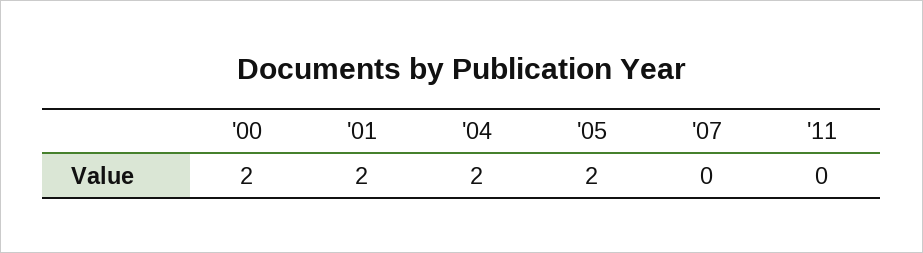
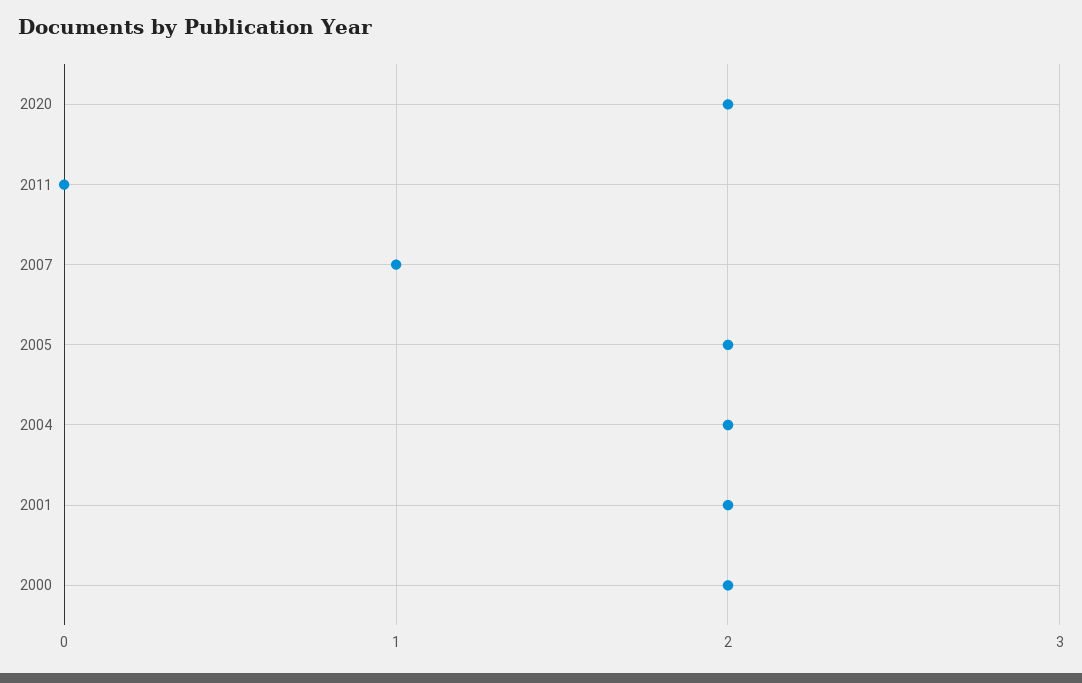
'07: 0 -> 1
2020: none -> 2

